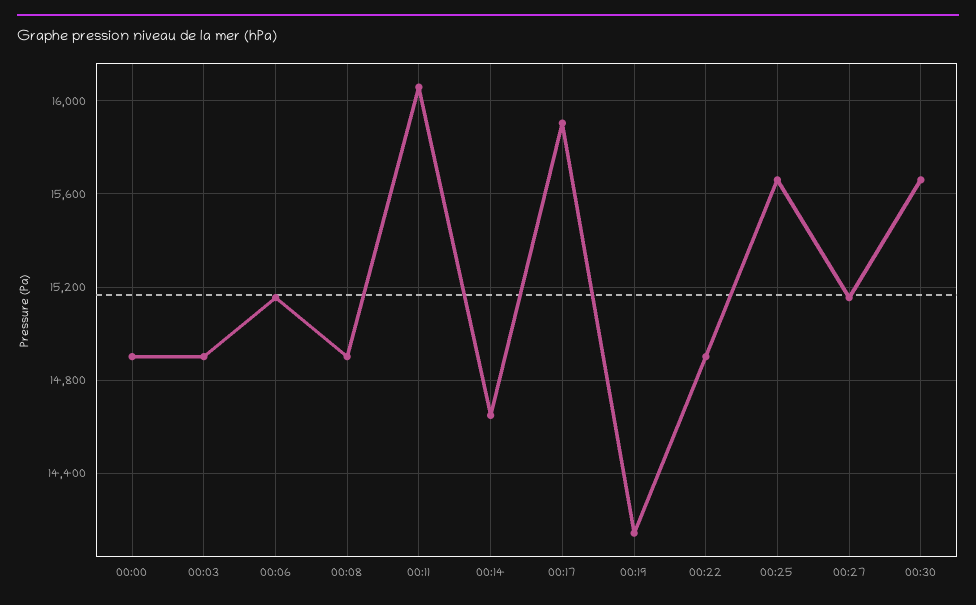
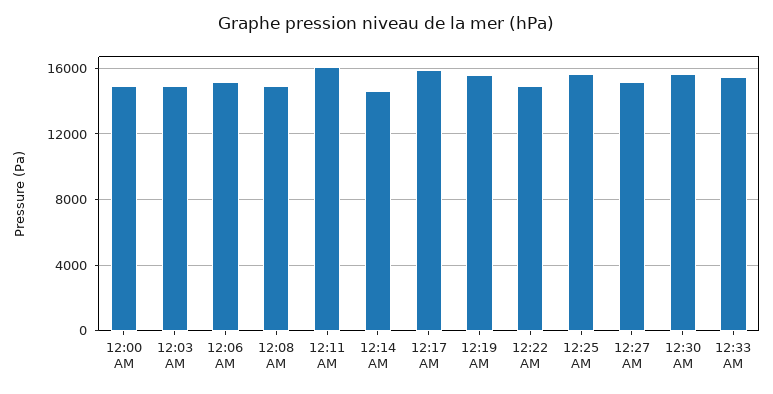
00:19: 14150 -> 15500
12:33 AM: none -> 15500

